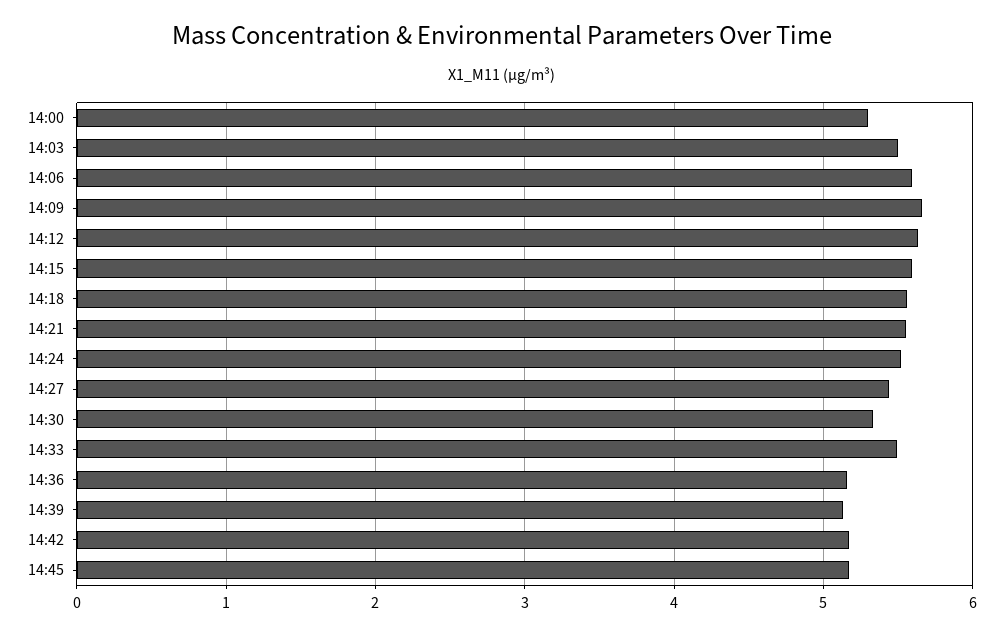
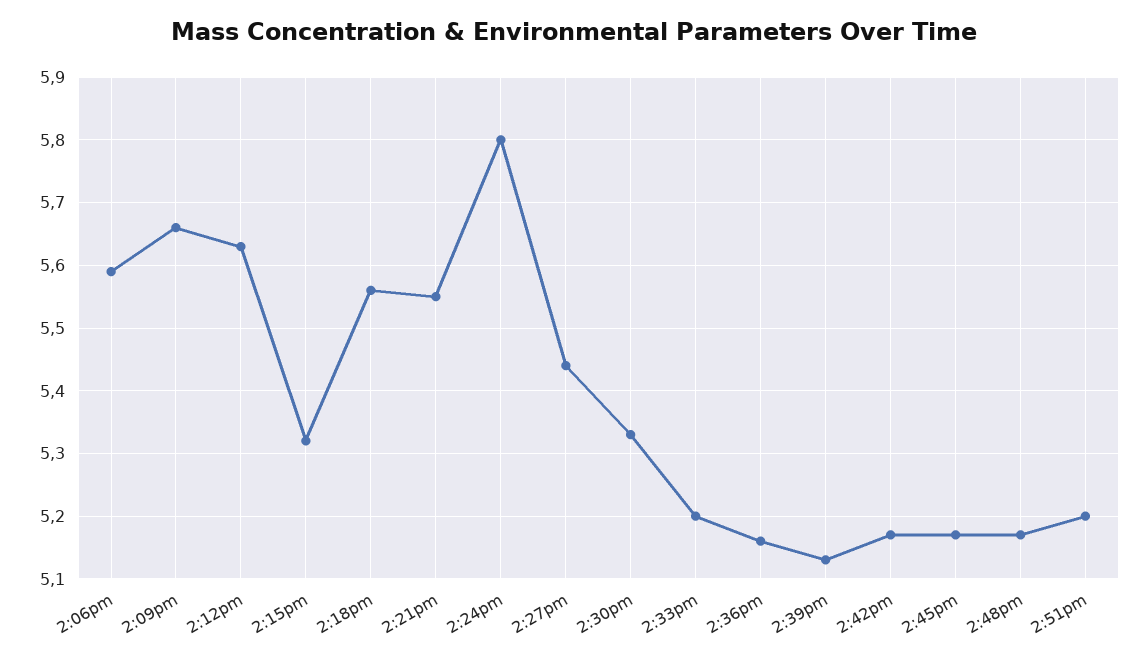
14:00: 5.3 -> none
14:03: 5.5 -> none
14:15: 5.6 -> 5.32
14:24: 5.5 -> 5.8
14:33: 5.5 -> 5.2
2:48pm: none -> 5.17
2:51pm: none -> 5.2

